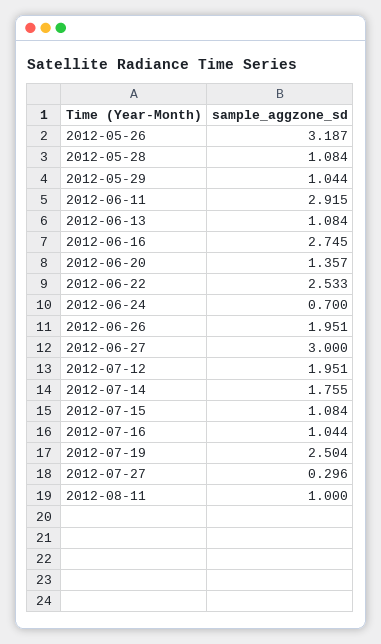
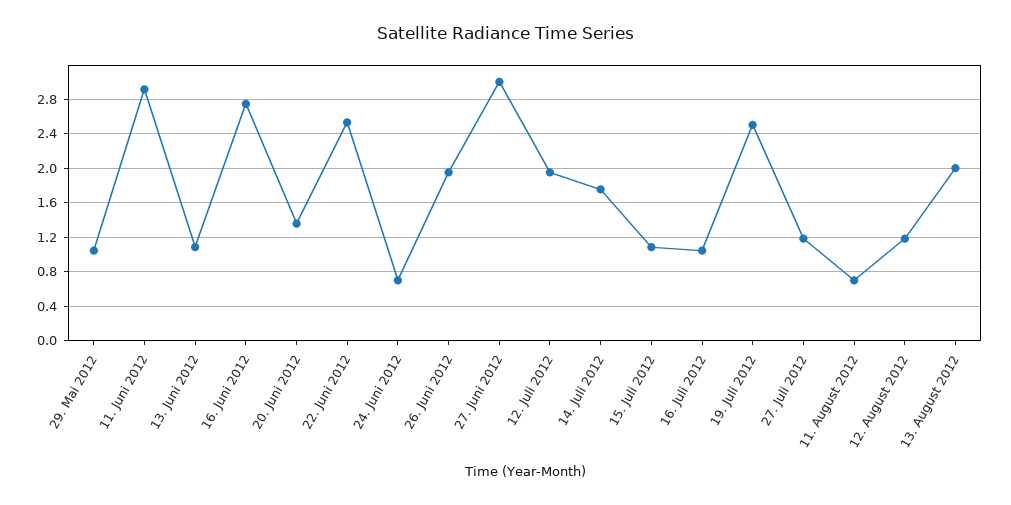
2012-05-26: 3.187 -> none
2012-05-28: 1.084 -> none
2012-07-27: 0.296 -> 1.2
2012-08-11: 1 -> 0.7
12. August 2012: none -> 1.2
13. August 2012: none -> 2

